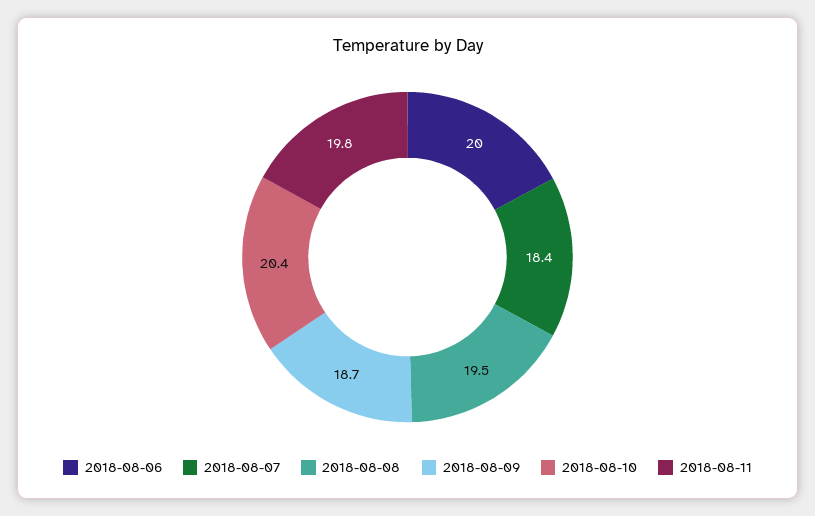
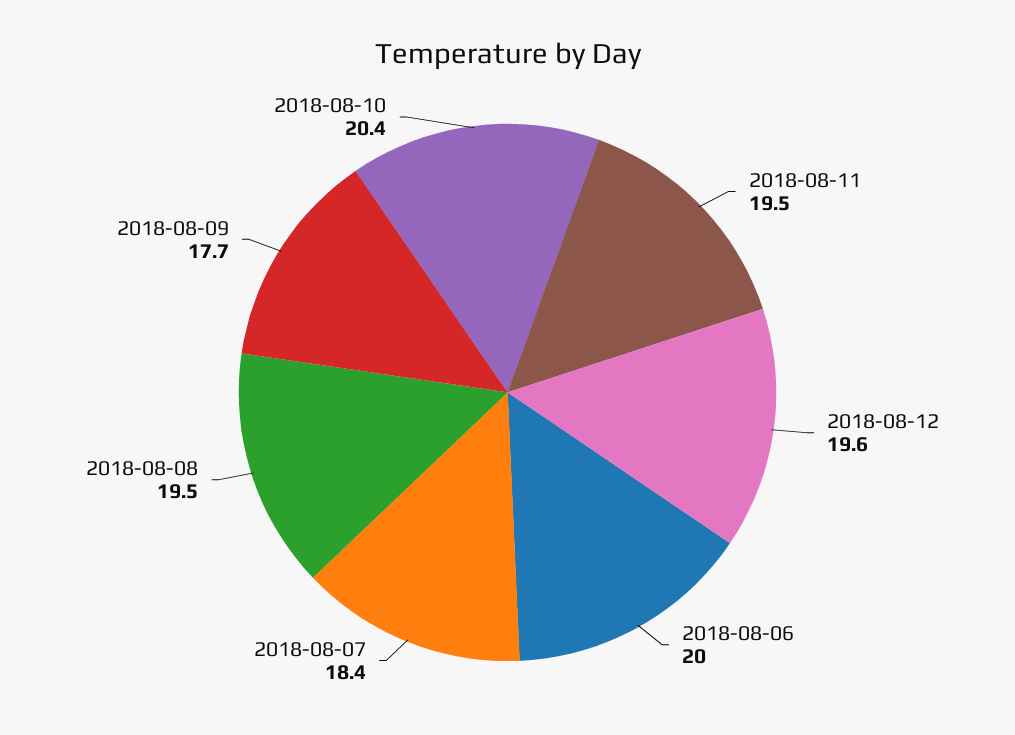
2018-08-09: 18.7 -> 17.7
2018-08-11: 19.8 -> 19.5
2018-08-12: none -> 19.6

